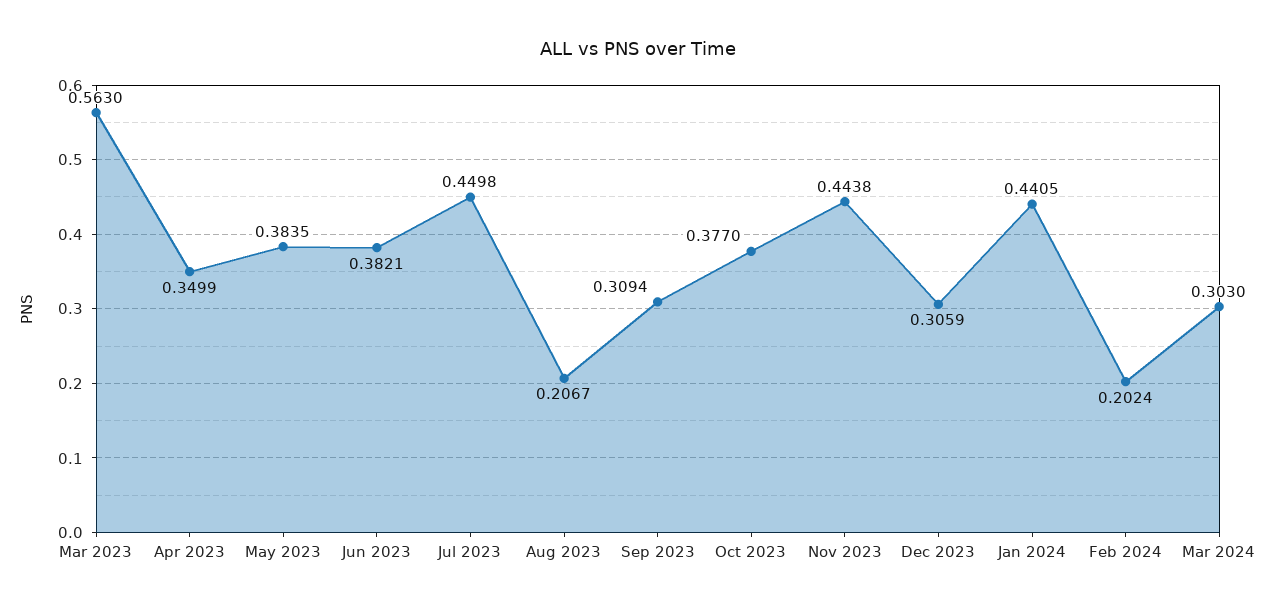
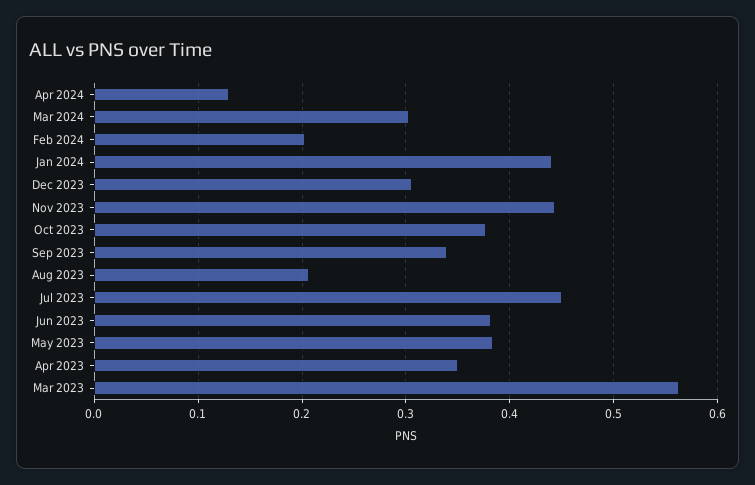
Sep 2023: 0.3094 -> 0.34
Apr 2024: none -> 0.13

